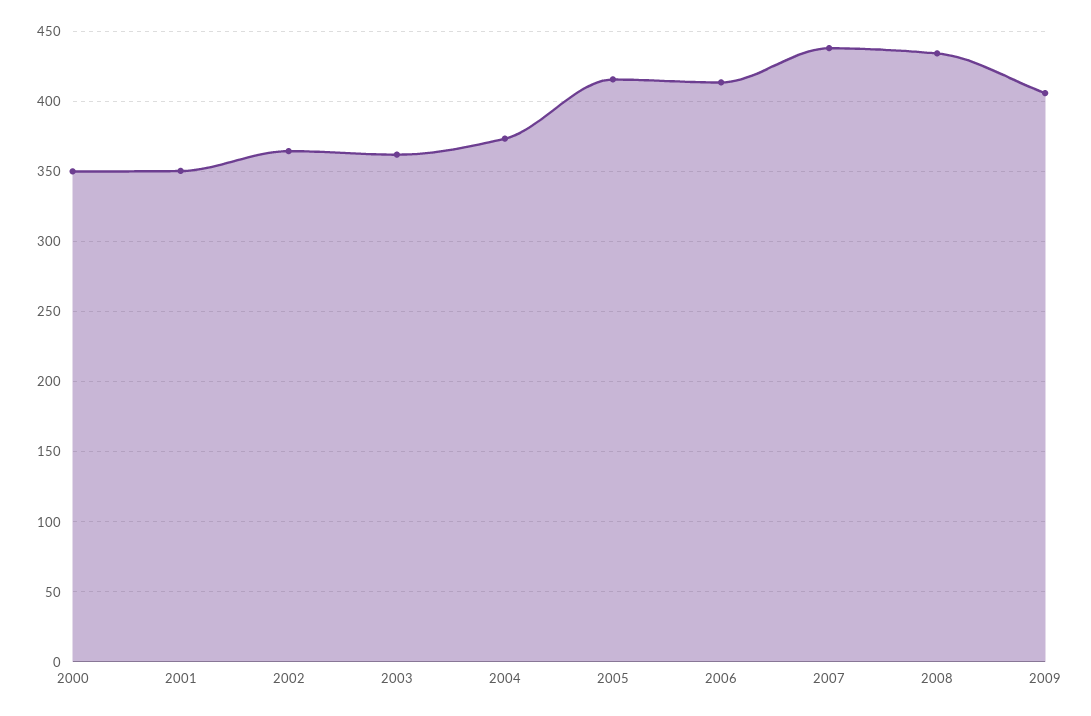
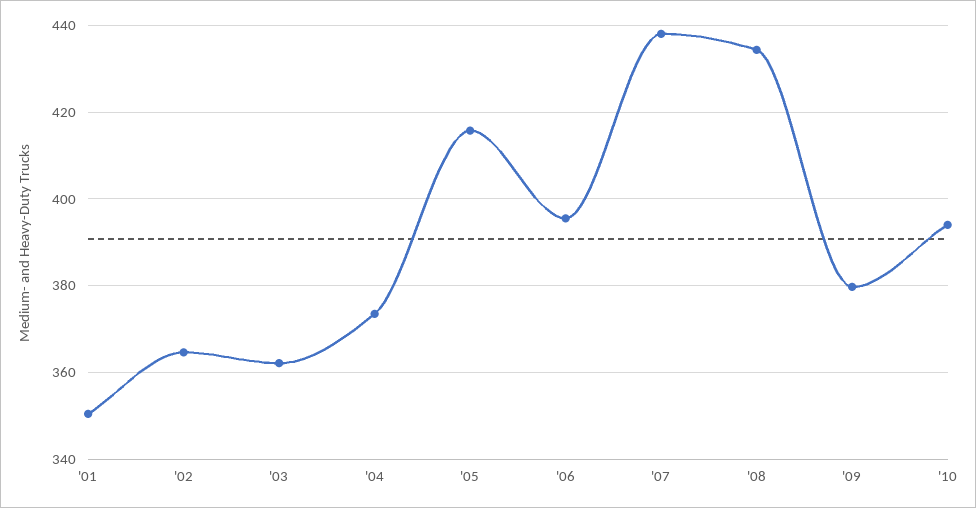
2000: 350 -> none
2006: 415 -> 396
2009: 405 -> 380
'10: none -> 394

